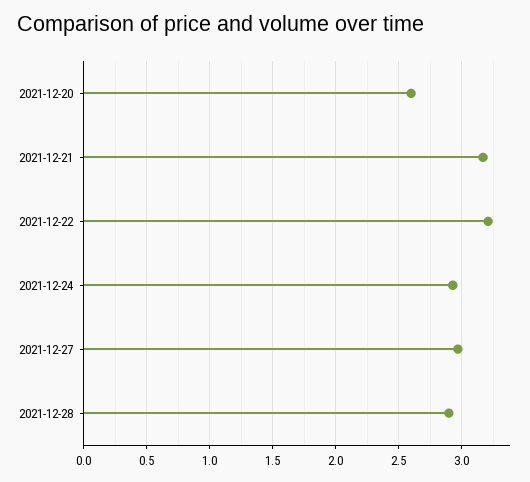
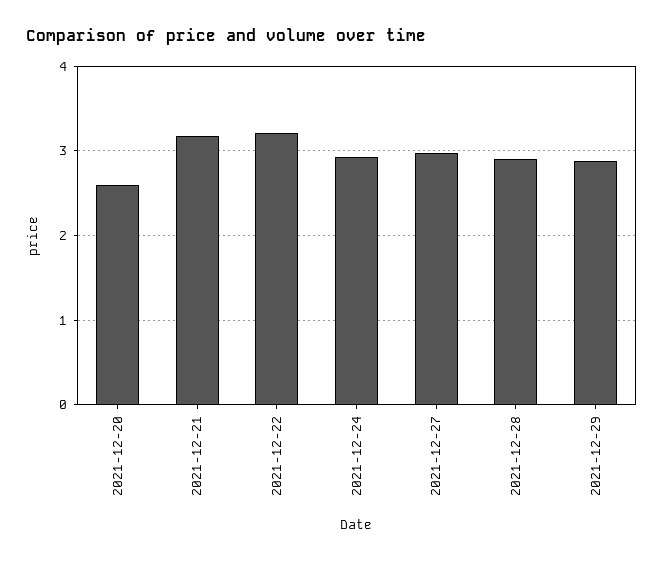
2021-12-29: none -> 2.9

